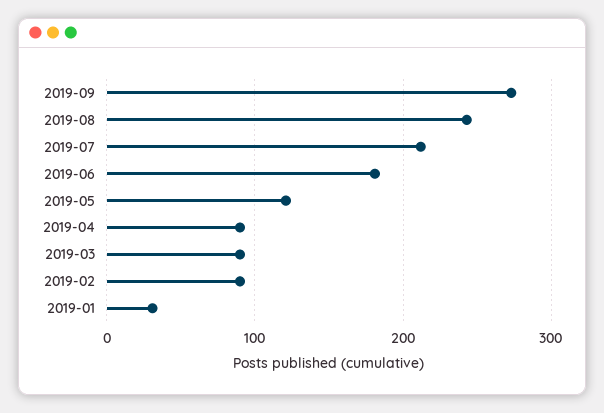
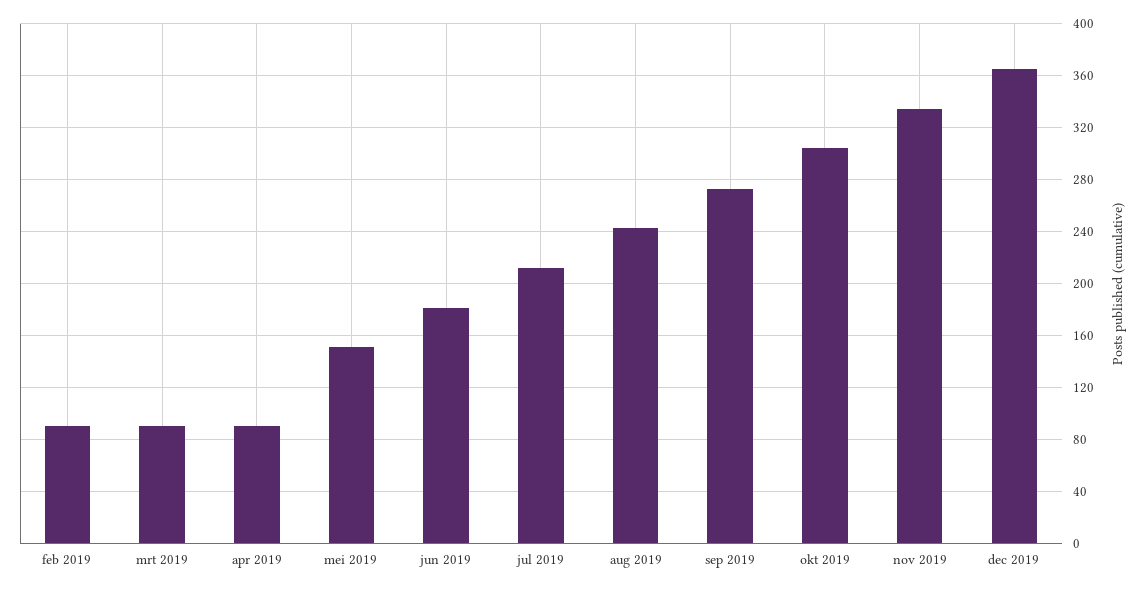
2019-05: 120 -> 150
2019-01: 30 -> none
okt 2019: none -> 305
nov 2019: none -> 335
dec 2019: none -> 365

